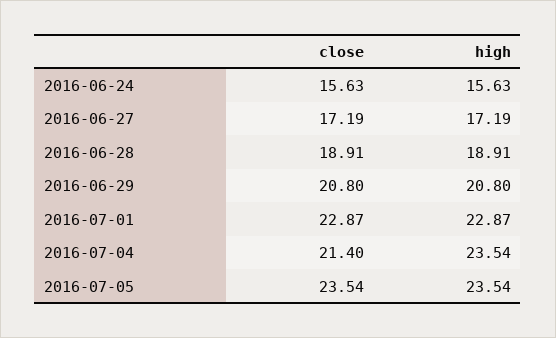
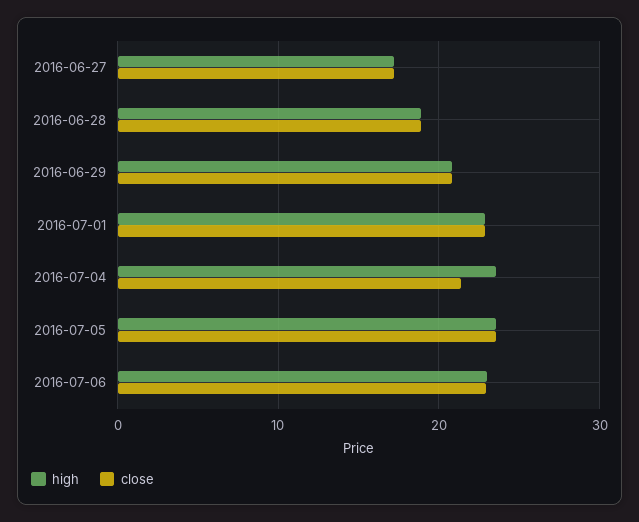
close, 2016-06-24: 15.63 -> none
high, 2016-06-24: 15.63 -> none
high, 2016-07-06: none -> 23
close, 2016-07-06: none -> 23

